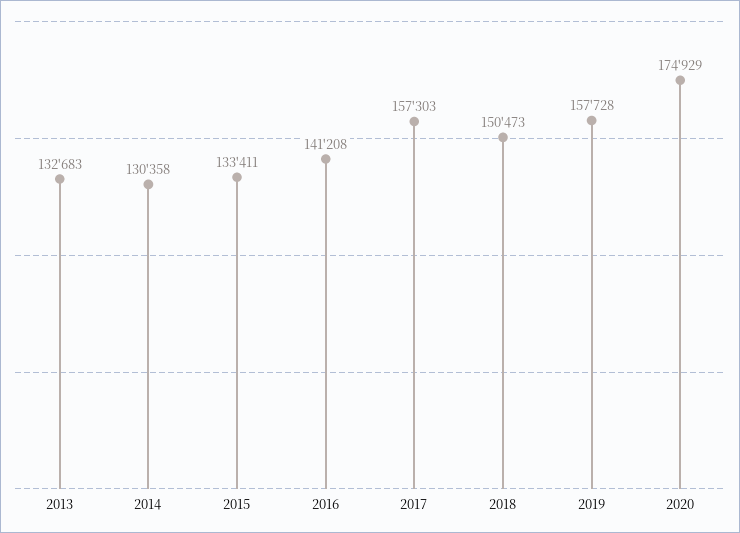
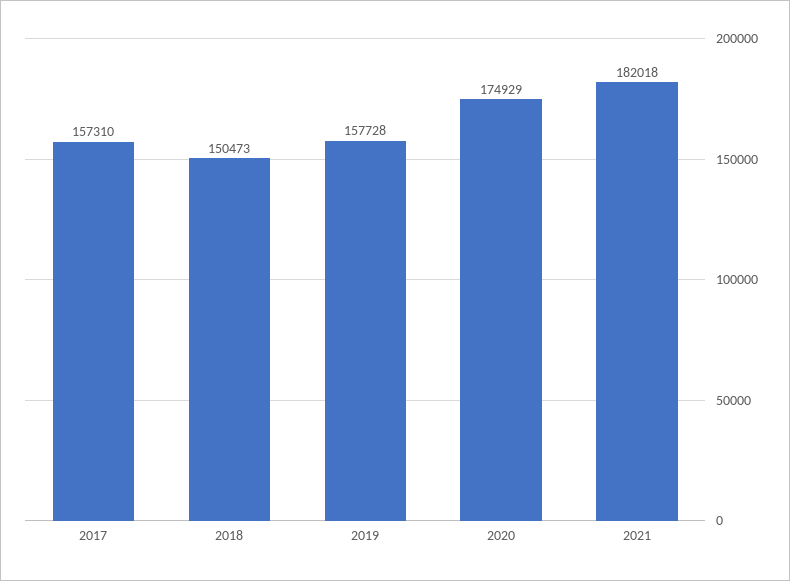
2013: 132683 -> none
2014: 130358 -> none
2015: 133411 -> none
2016: 141208 -> none
2017: 157303 -> 157310
2021: none -> 182018

